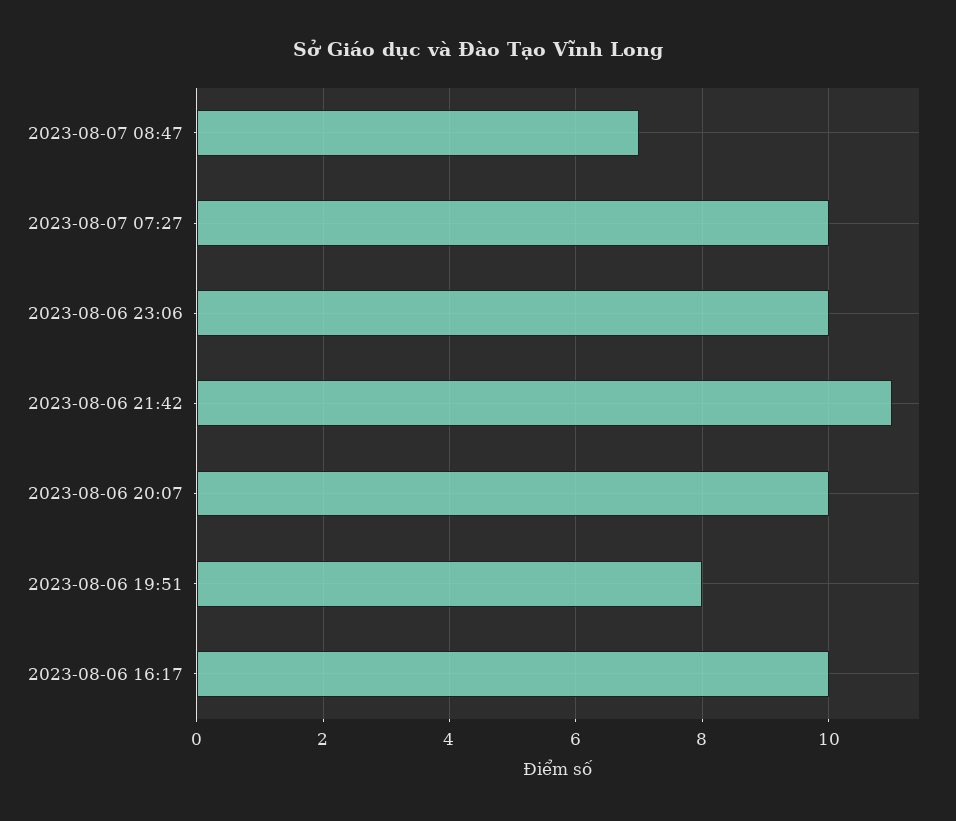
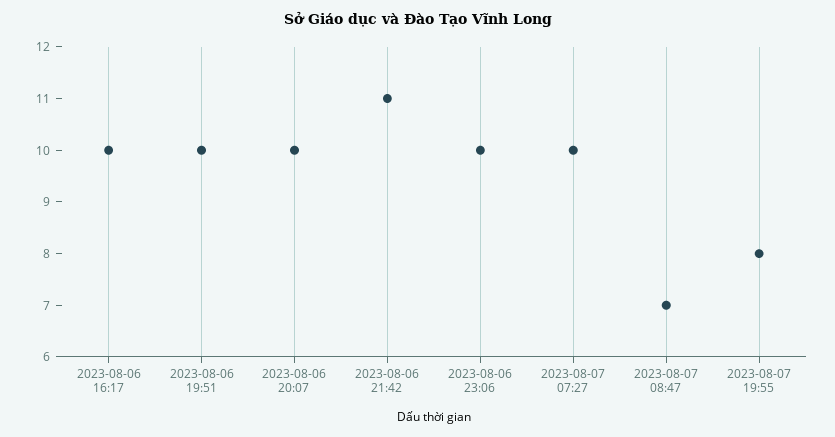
2023-08-06 19:51: 8 -> 10
2023-08-07 19:55: none -> 8

